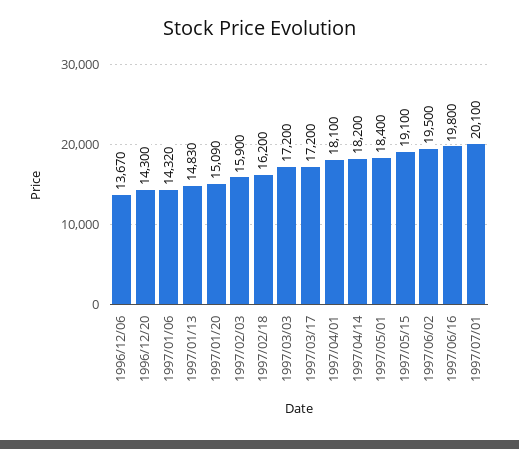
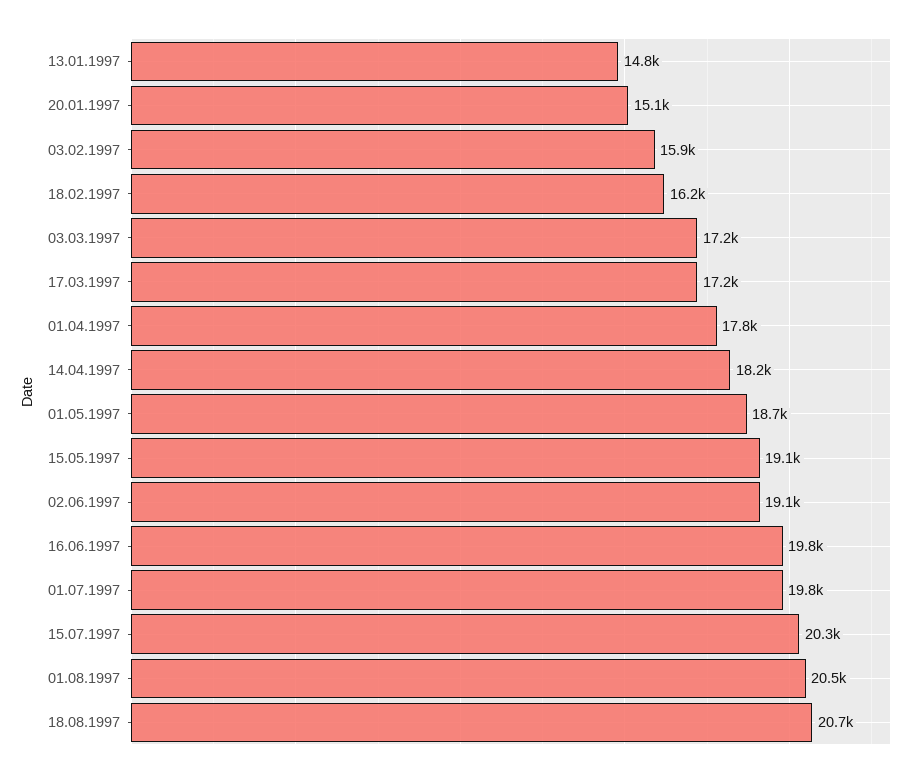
1996/12/06: 13670 -> none
1996/12/20: 14300 -> none
1997/01/06: 14320 -> none
1997/04/01: 18100 -> 17800
1997/05/01: 18400 -> 18700
1997/06/02: 19500 -> 19100
1997/07/01: 20100 -> 19800
15.07.1997: none -> 20300
01.08.1997: none -> 20500
18.08.1997: none -> 20700

